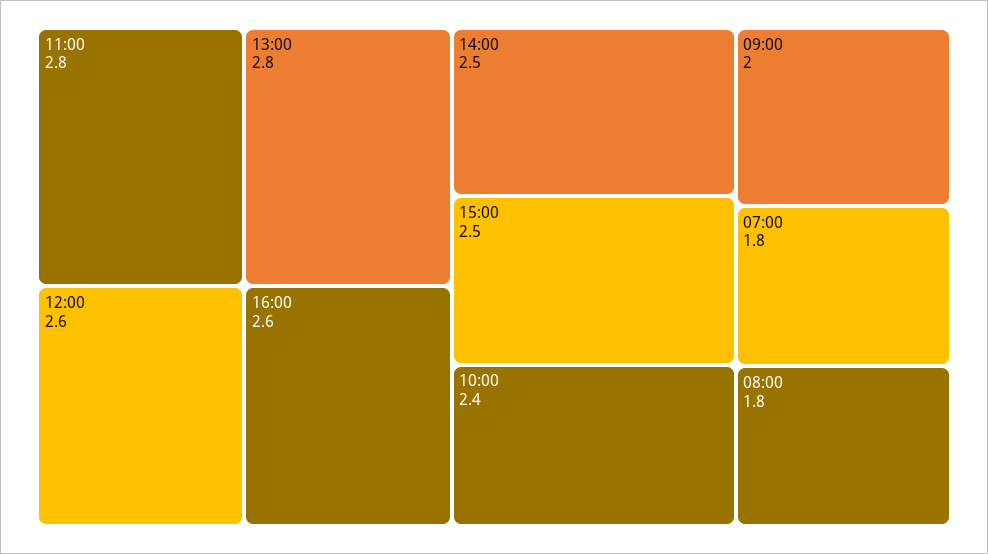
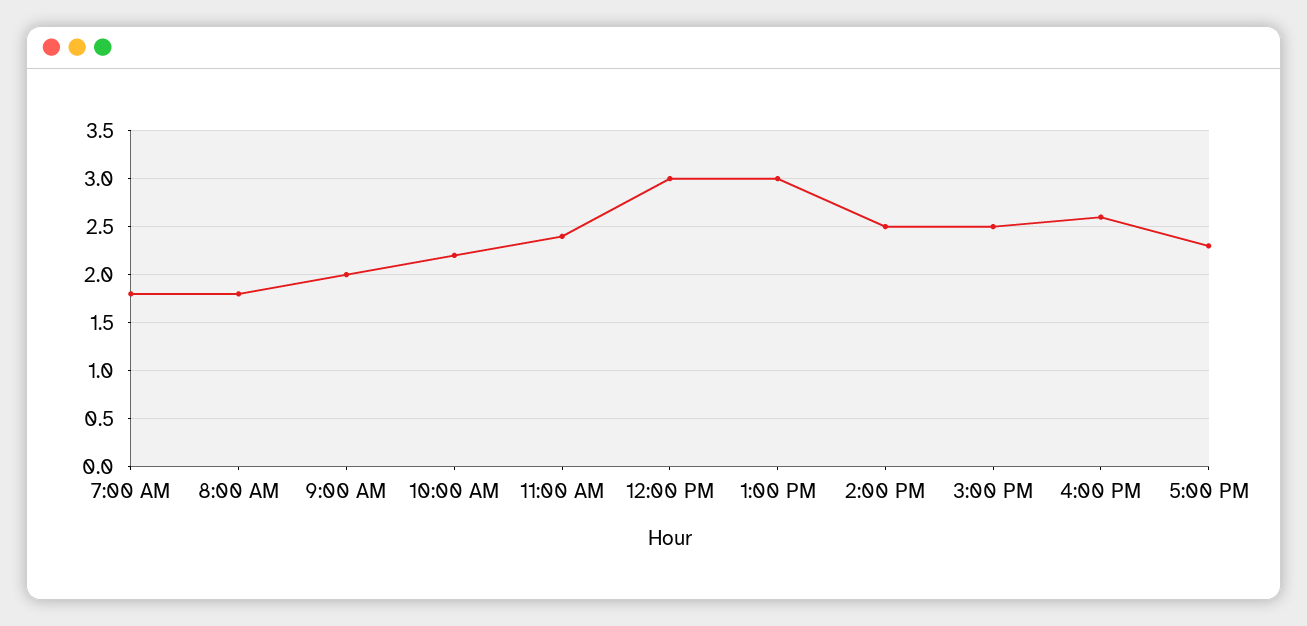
11:00: 2.8 -> 2.4
13:00: 2.8 -> 3
12:00: 2.6 -> 3
10:00: 2.4 -> 2.2
5:00 PM: none -> 2.3

